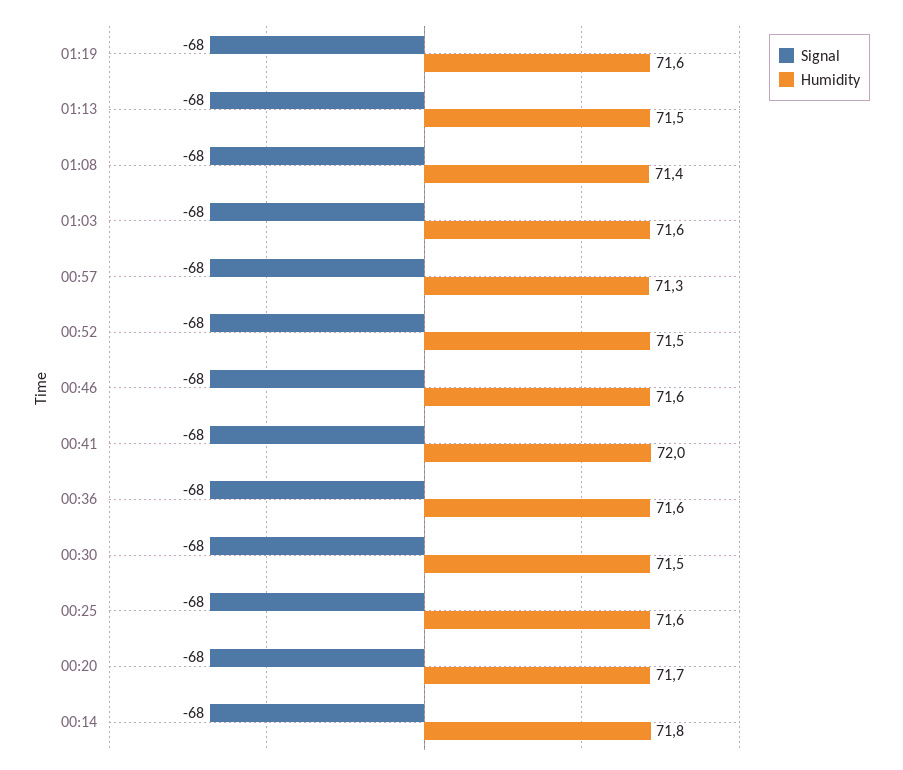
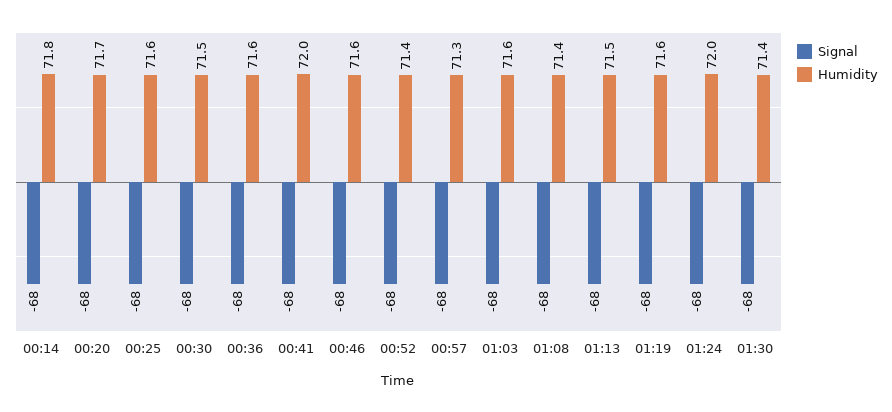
Humidity, 00:52: 71.5 -> 71.4
Signal, 01:24: none -> -68
Humidity, 01:24: none -> 72
Signal, 01:30: none -> -68
Humidity, 01:30: none -> 71.4

